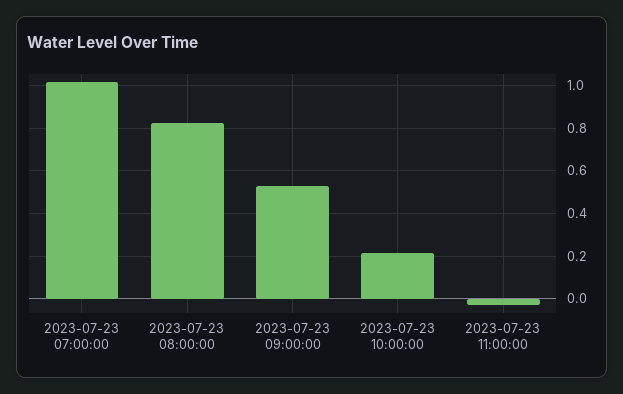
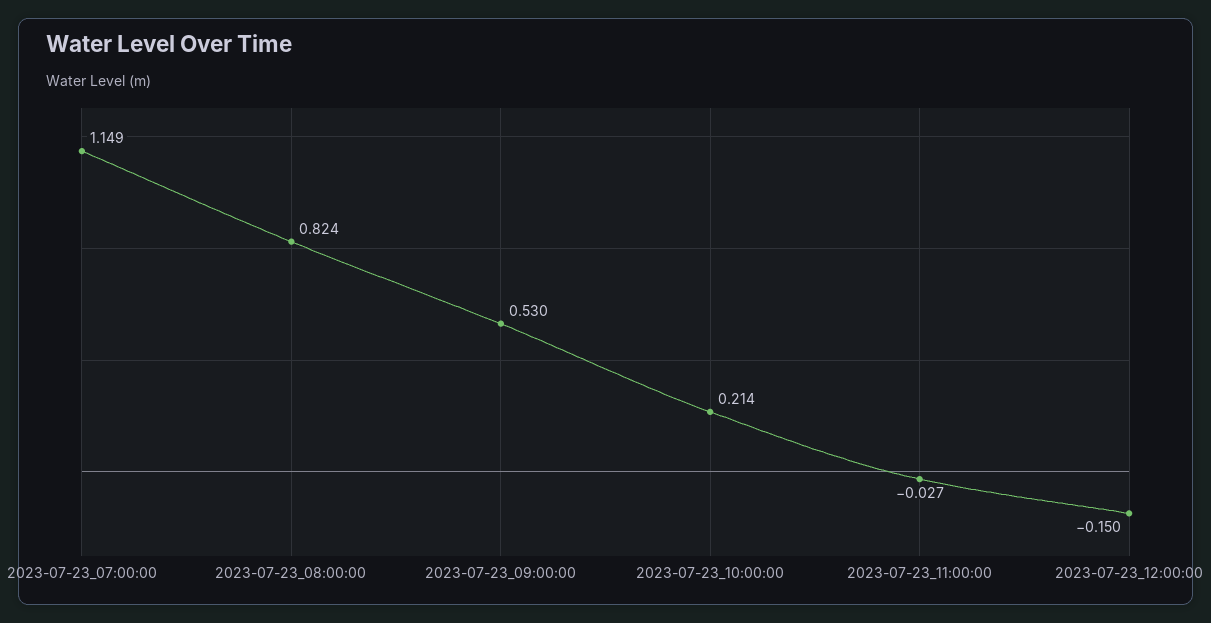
2023-07-23 07:00:00: 1 -> 1.149
2023-07-23_12:00:00: none -> -0.15

